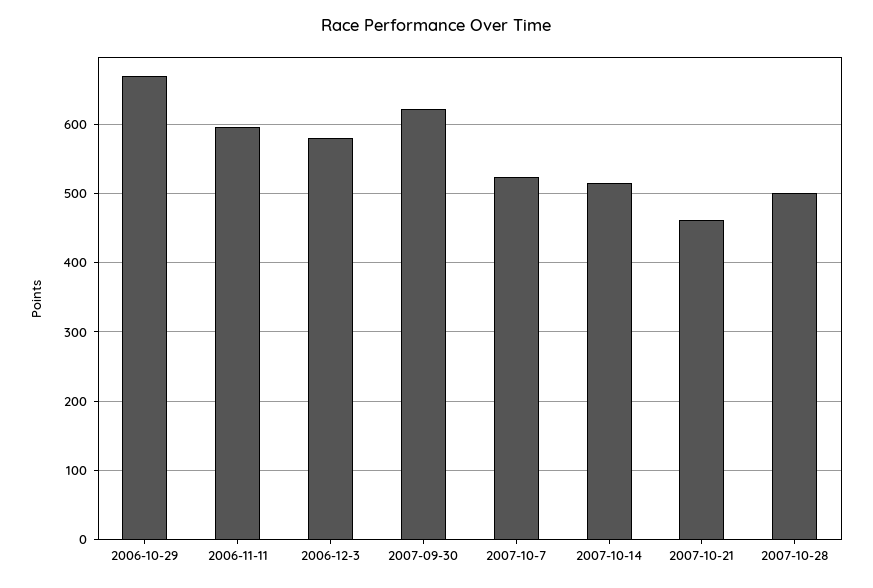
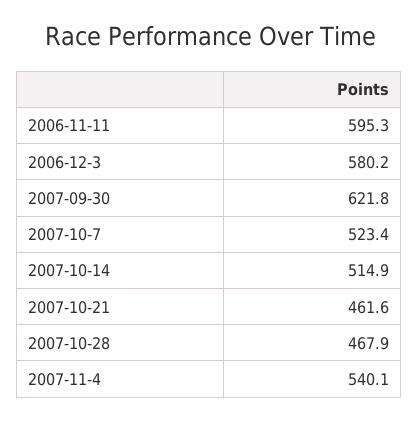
2006-10-29: 670 -> none
2007-10-28: 500 -> 467.9
2007-11-4: none -> 540.1

